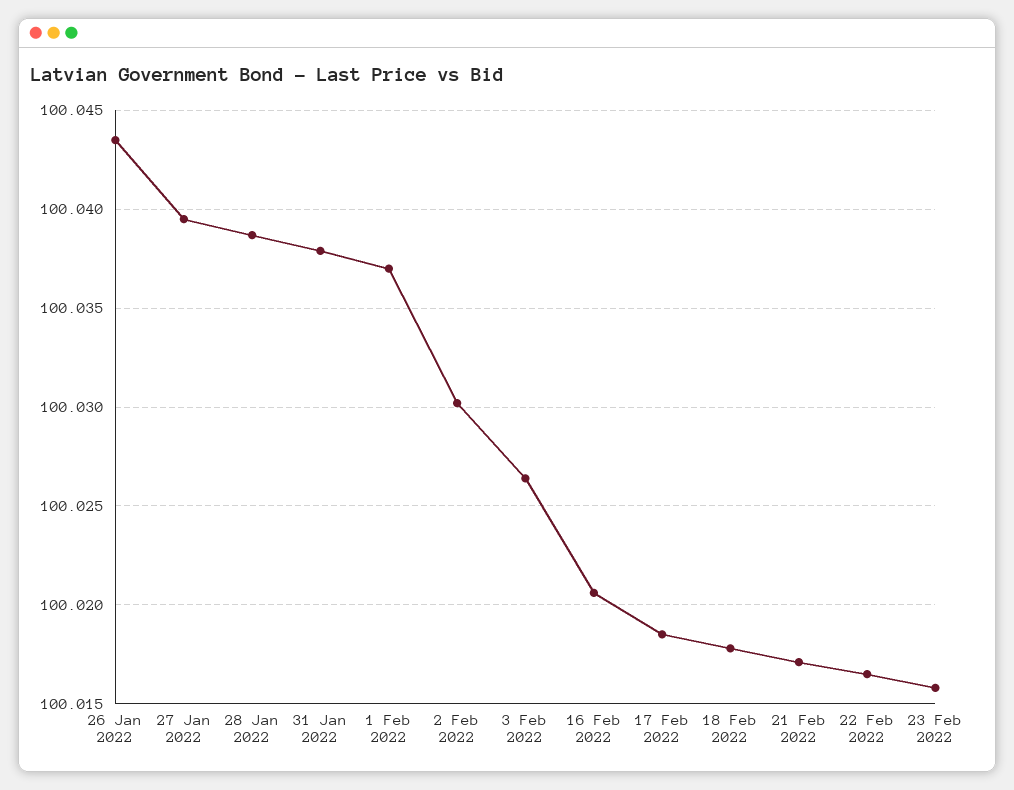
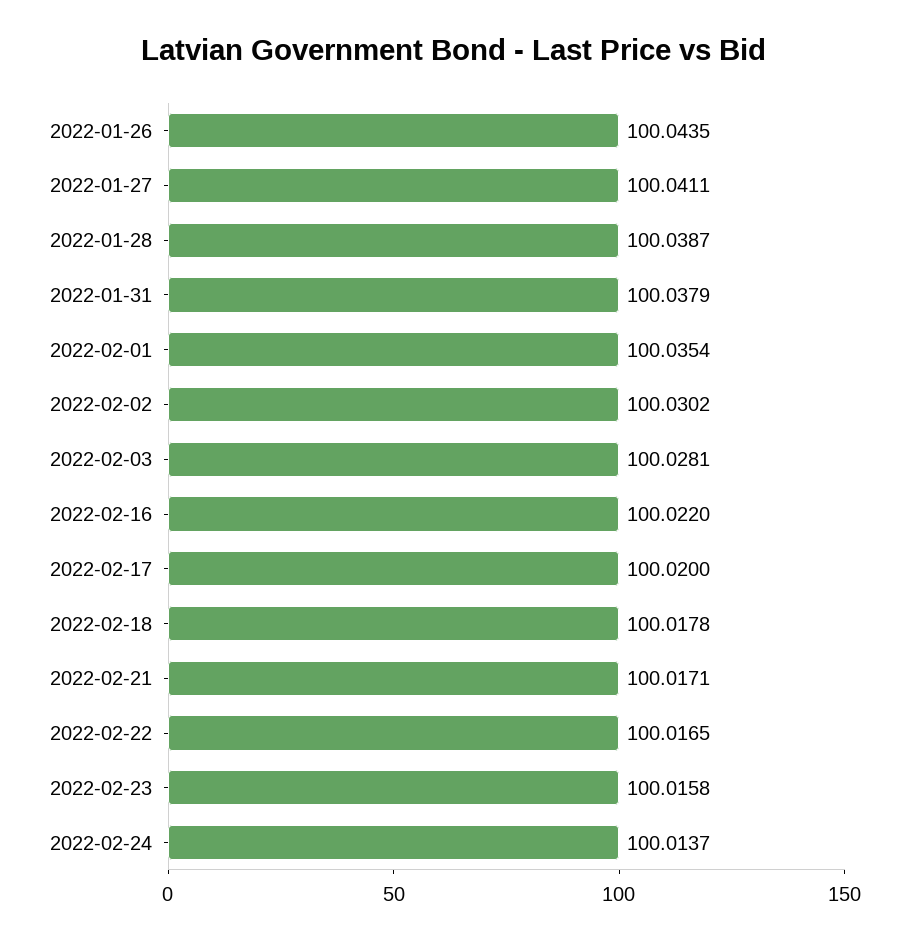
27 Jan 2022: 100.0395 -> 100.0411
1 Feb 2022: 100.037 -> 100.0354
3 Feb 2022: 100.0265 -> 100.0281
16 Feb 2022: 100.0205 -> 100.022
17 Feb 2022: 100.0185 -> 100.02
2022-02-24: none -> 100.0137

